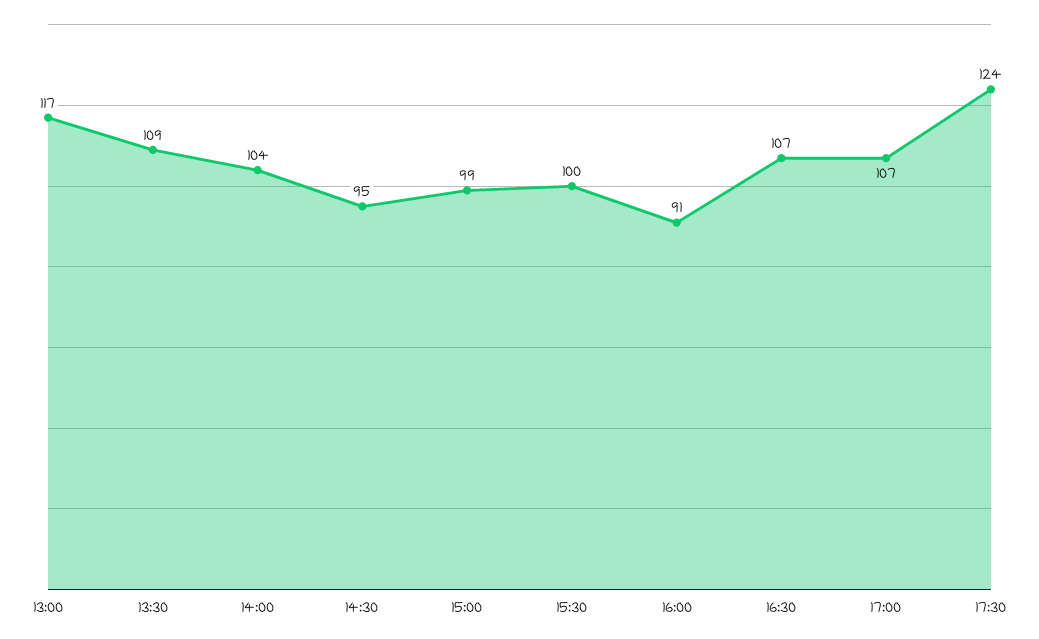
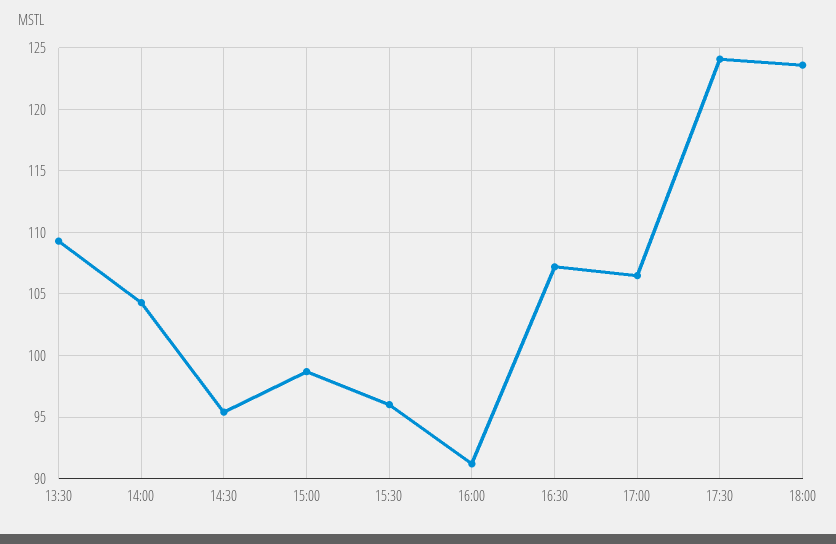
13:00: 117 -> none
15:30: 100 -> 96
18:00: none -> 123.5

